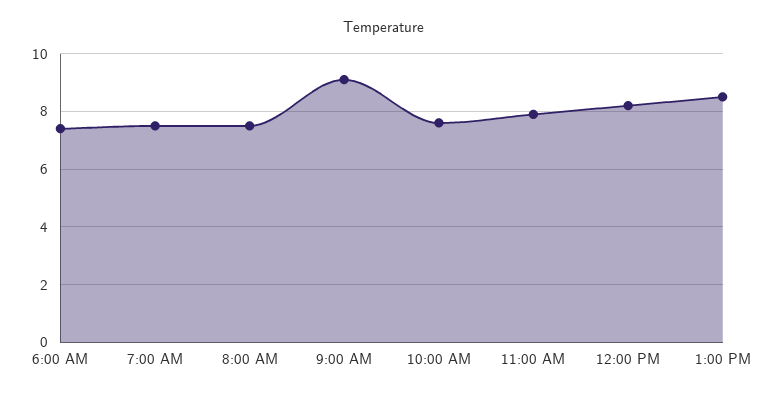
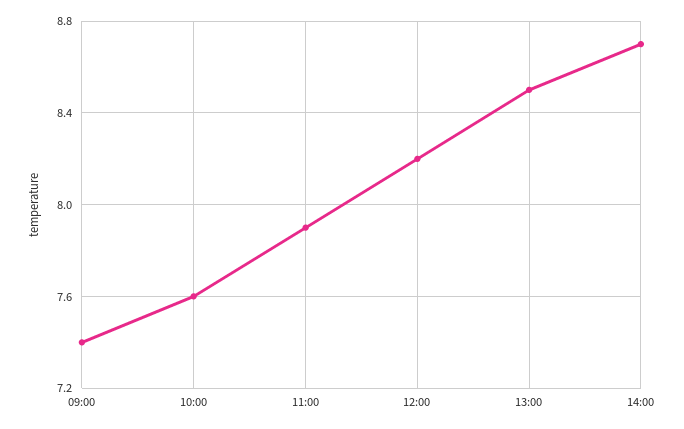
6:00 AM: 7.5 -> none
7:00 AM: 7.5 -> none
8:00 AM: 7.5 -> none
9:00 AM: 9 -> 7.4
14:00: none -> 8.7

